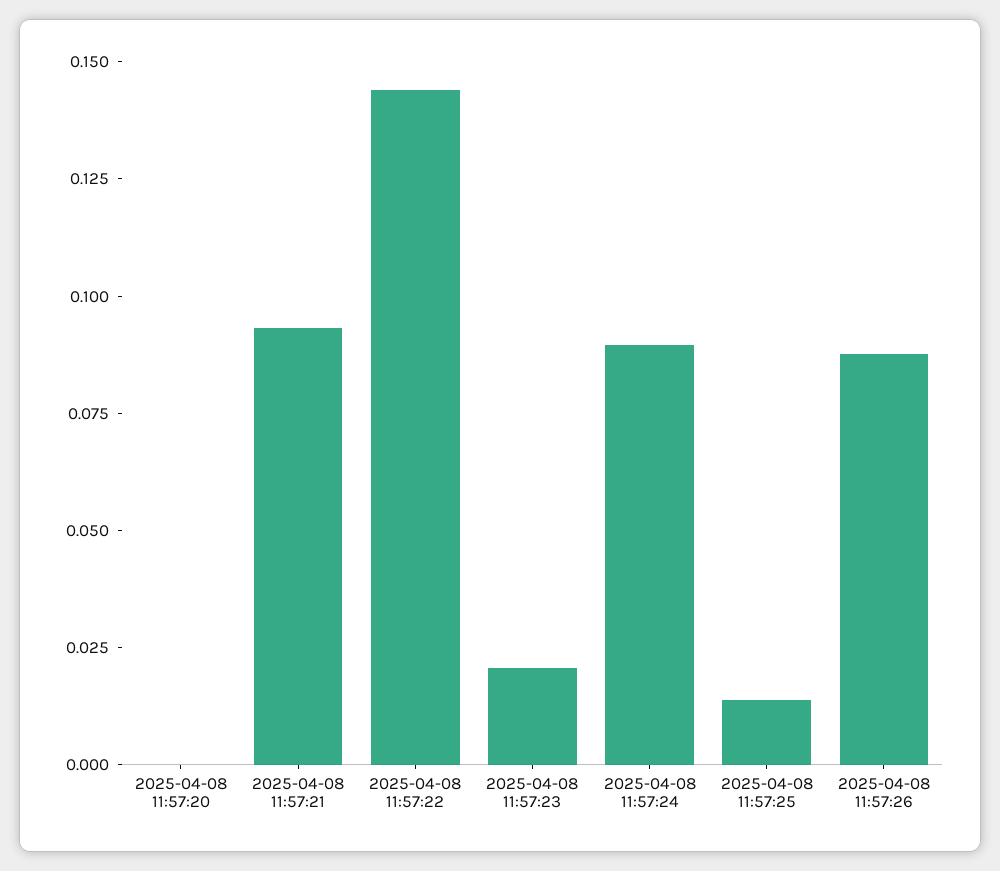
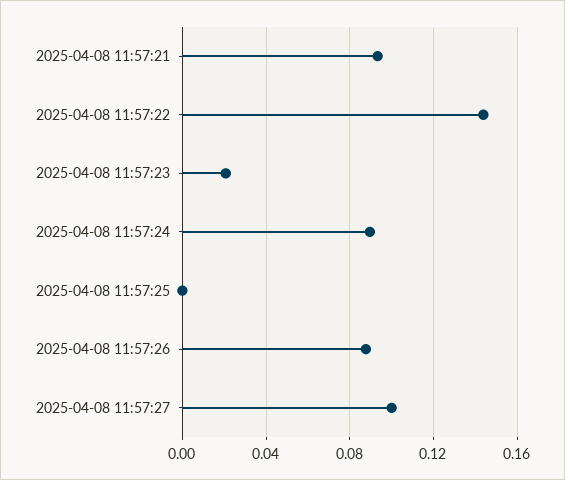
2025-04-08 11:57:20: 0 -> none
2025-04-08 11:57:25: 0.015 -> 0
2025-04-08 11:57:27: none -> 0.1

